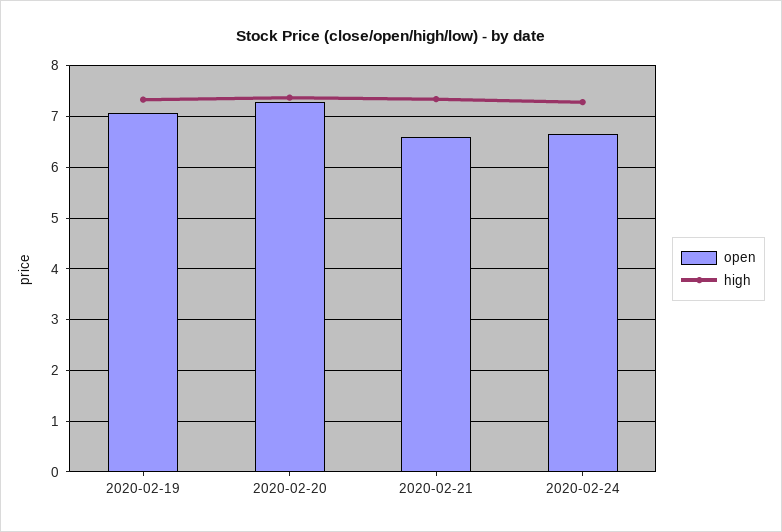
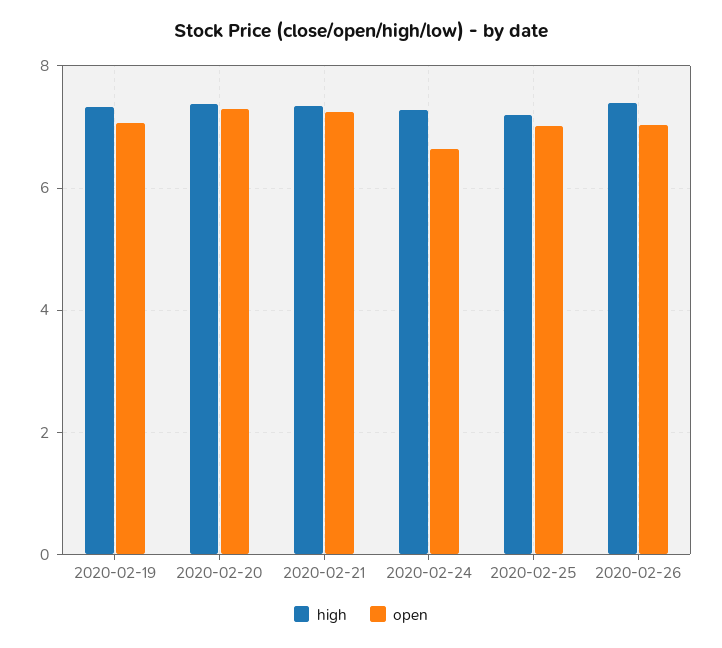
open, 2020-02-21: 6.6 -> 7.2
high, 2020-02-25: none -> 7.2
open, 2020-02-25: none -> 7
high, 2020-02-26: none -> 7.4
open, 2020-02-26: none -> 7

